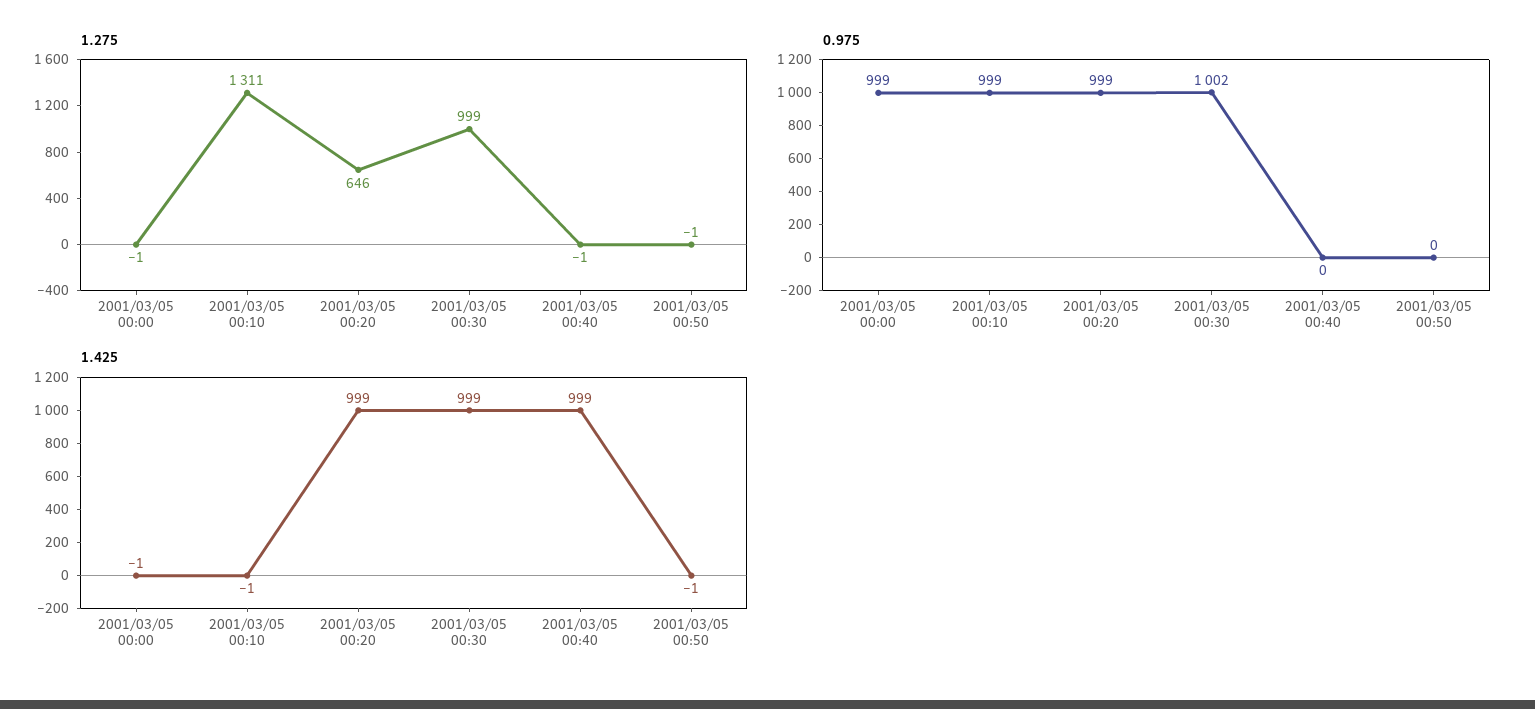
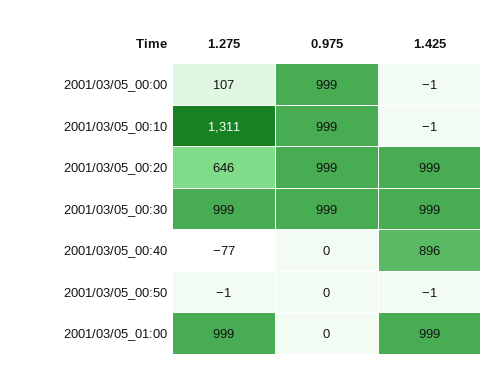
1.275, 2001/03/05 00:00: -1 -> 107
1.275, 2001/03/05 00:40: -1 -> -77
0.975, 2001/03/05 00:30: 1002 -> 999
1.425, 2001/03/05 00:40: 999 -> 896
1.275, 2001/03/05_01:00: none -> 999
0.975, 2001/03/05_01:00: none -> 0
1.425, 2001/03/05_01:00: none -> 999

